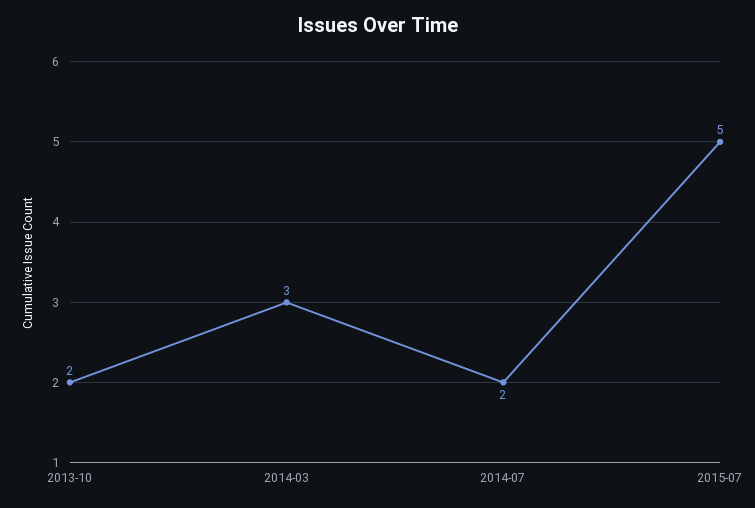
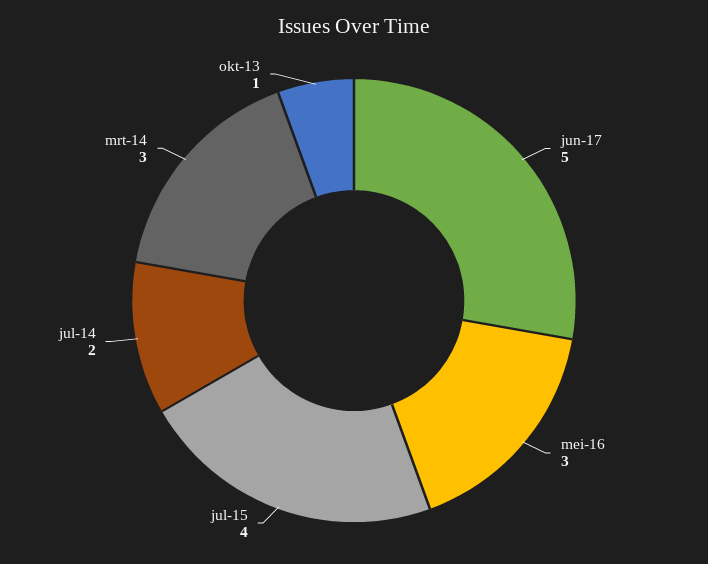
2013-10: 2 -> 1
2015-07: 5 -> 4
jun-17: none -> 5
mei-16: none -> 3

